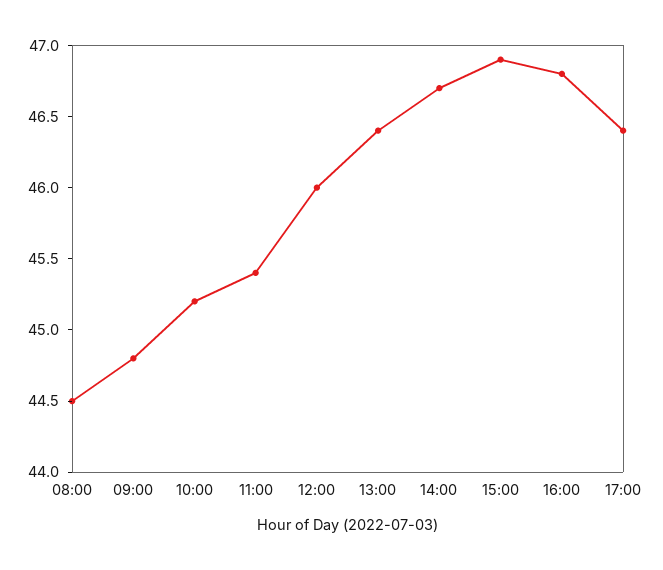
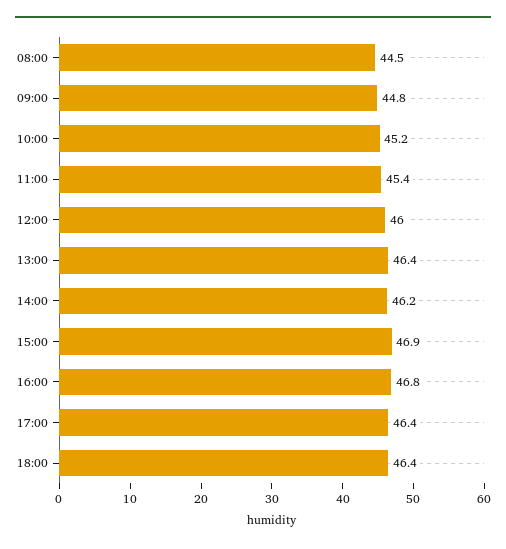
14:00: 46.7 -> 46.2
18:00: none -> 46.4

